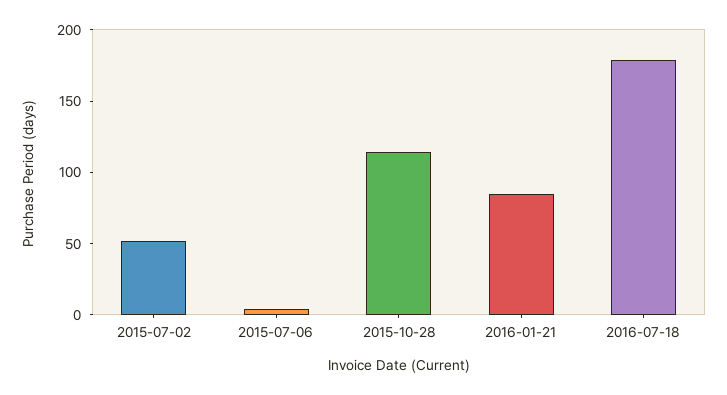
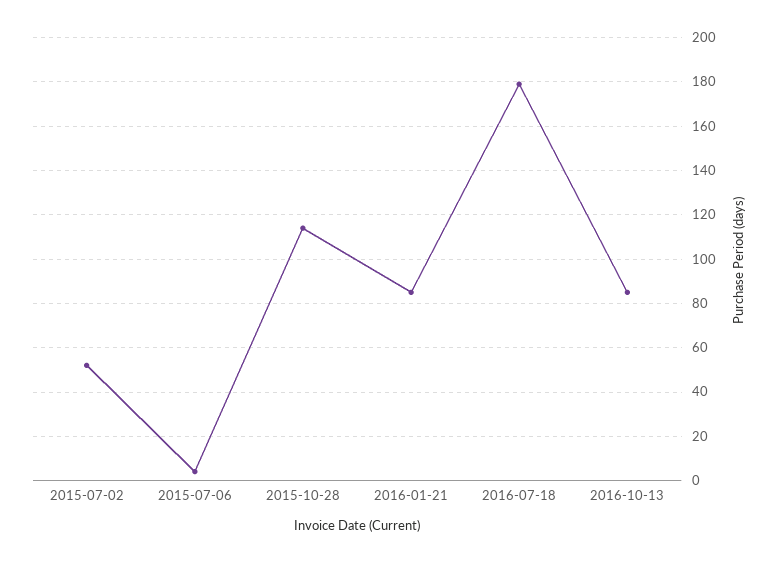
2016-10-13: none -> 85

